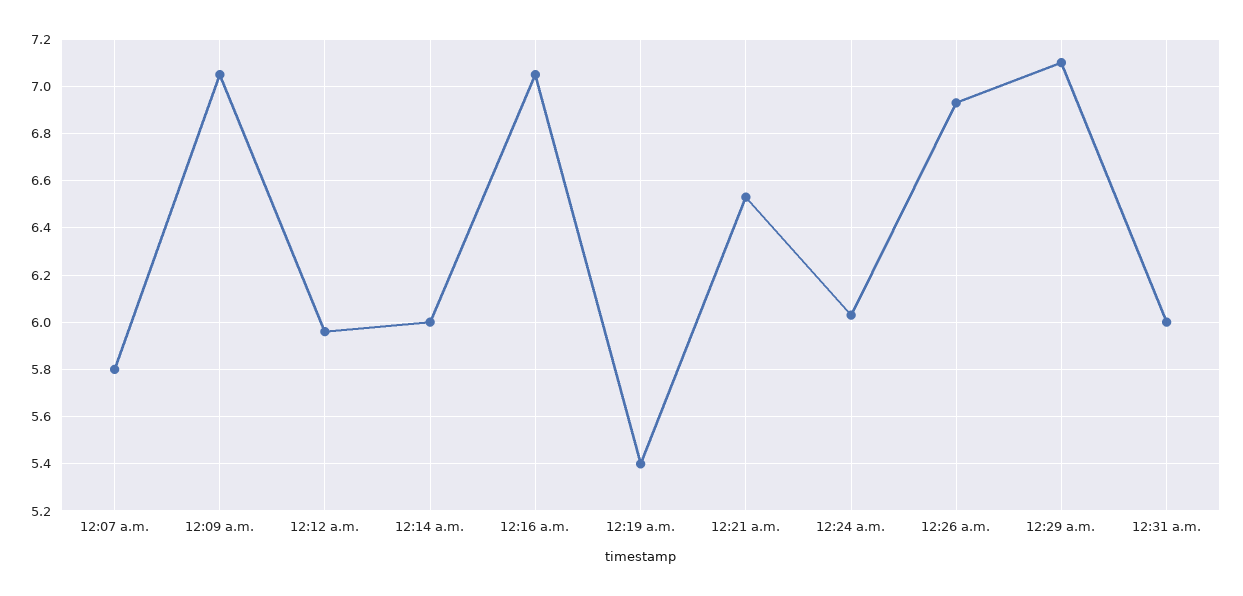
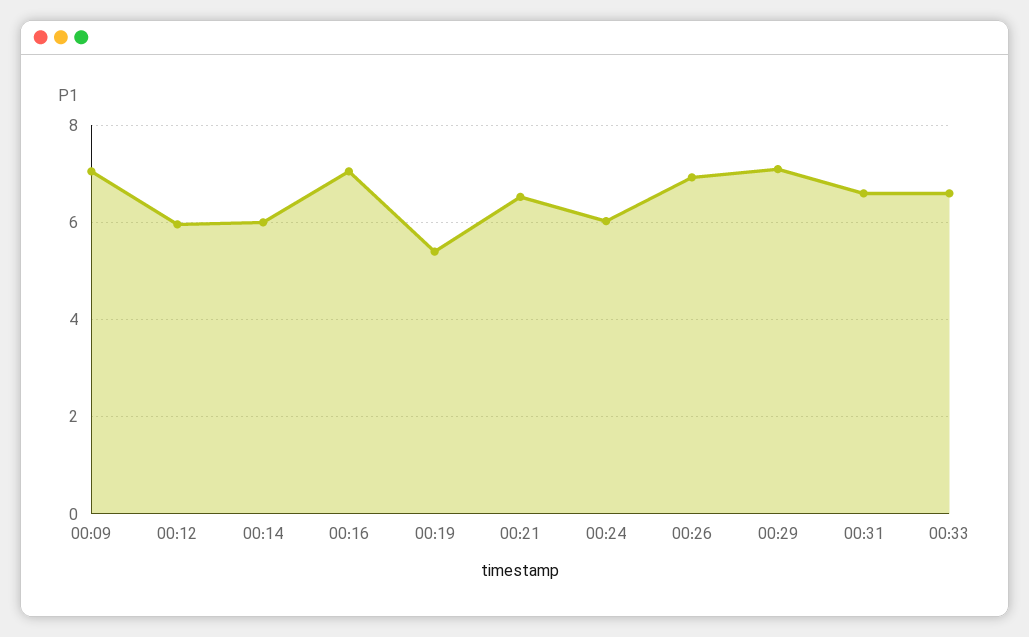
12:07 a.m.: 5.8 -> none
12:31 a.m.: 6 -> 6.6
00:33: none -> 6.6

